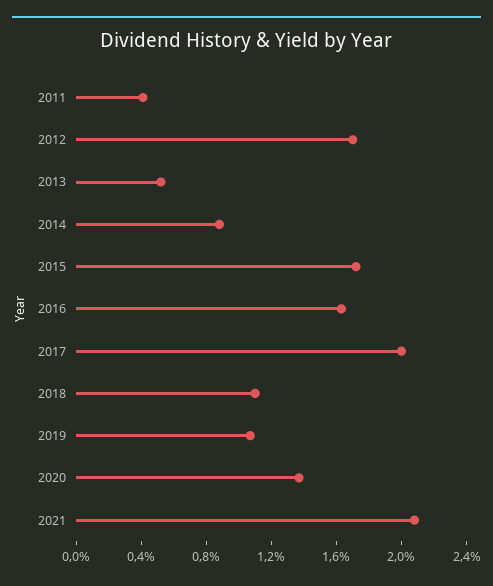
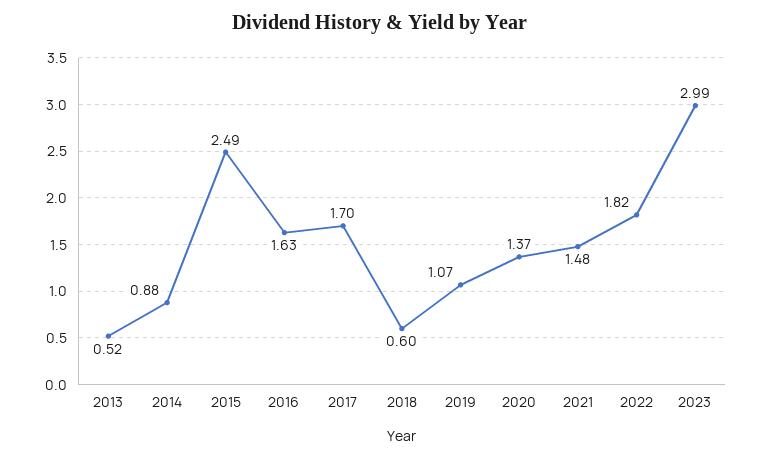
2011: 0.4 -> none
2012: 1.7 -> none
2015: 1.7 -> 2.49
2017: 2 -> 1.7
2018: 1.1 -> 0.6
2021: 2.1 -> 1.48
2022: none -> 1.82
2023: none -> 2.99

